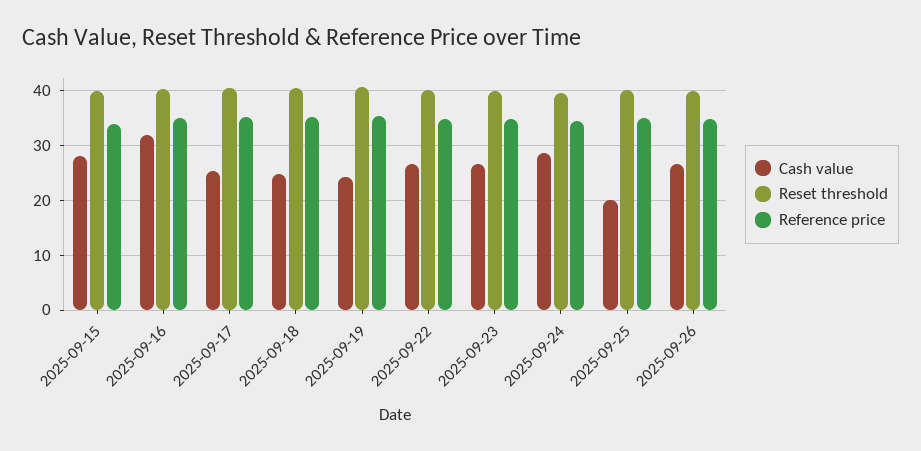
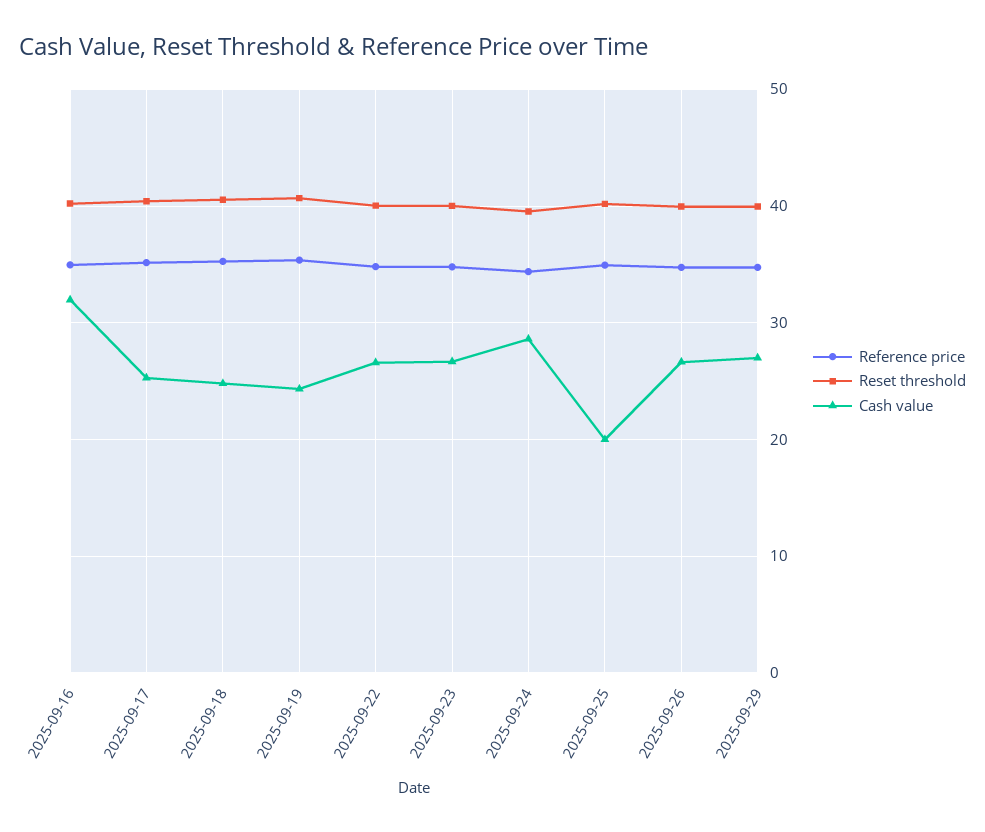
Cash value, 2025-09-15: 28 -> none
Reset threshold, 2025-09-15: 40 -> none
Reference price, 2025-09-15: 34 -> none
Reference price, 2025-09-29: none -> 35
Reset threshold, 2025-09-29: none -> 40
Cash value, 2025-09-29: none -> 27

